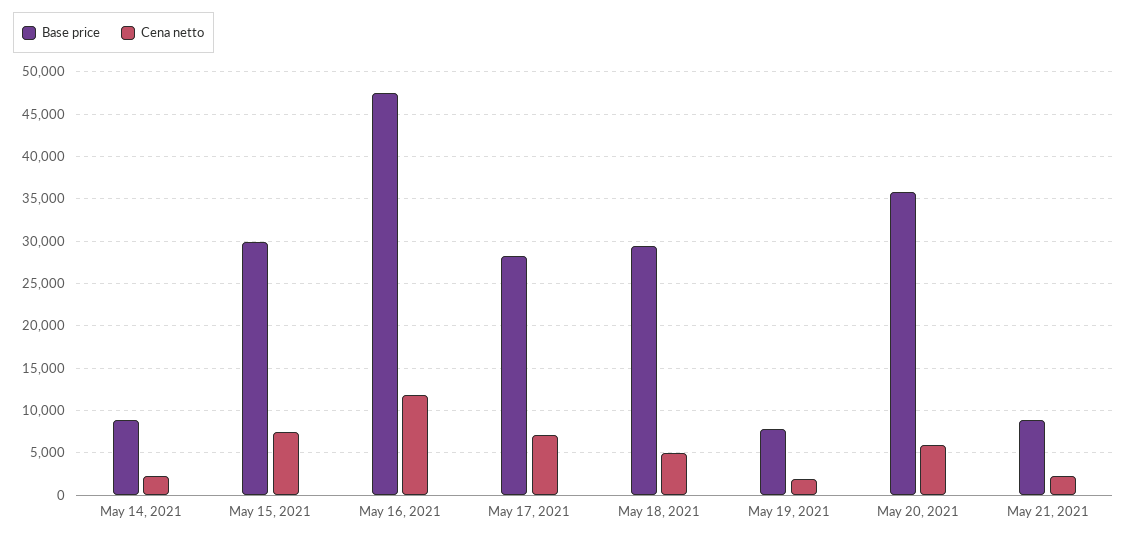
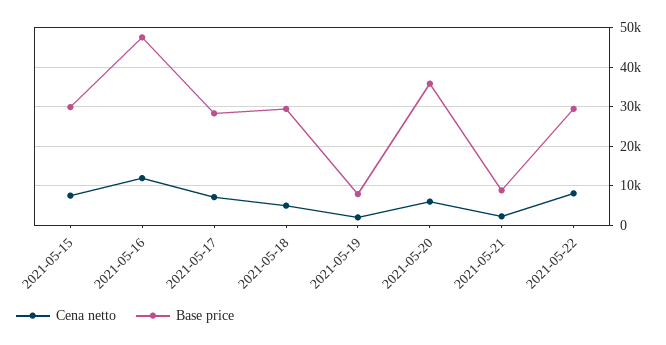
Base price, May 14, 2021: 9000 -> none
Cena netto, May 14, 2021: 2000 -> none
Cena netto, 2021-05-22: none -> 8000
Base price, 2021-05-22: none -> 30000

